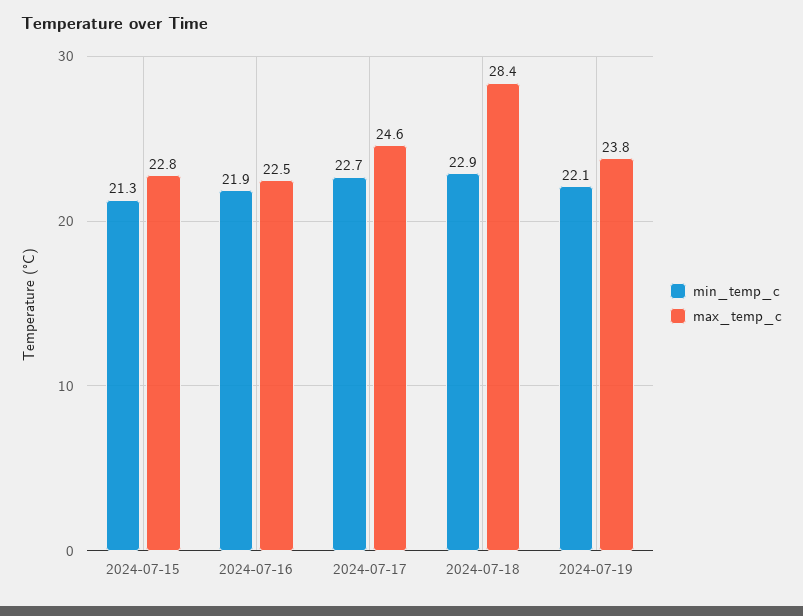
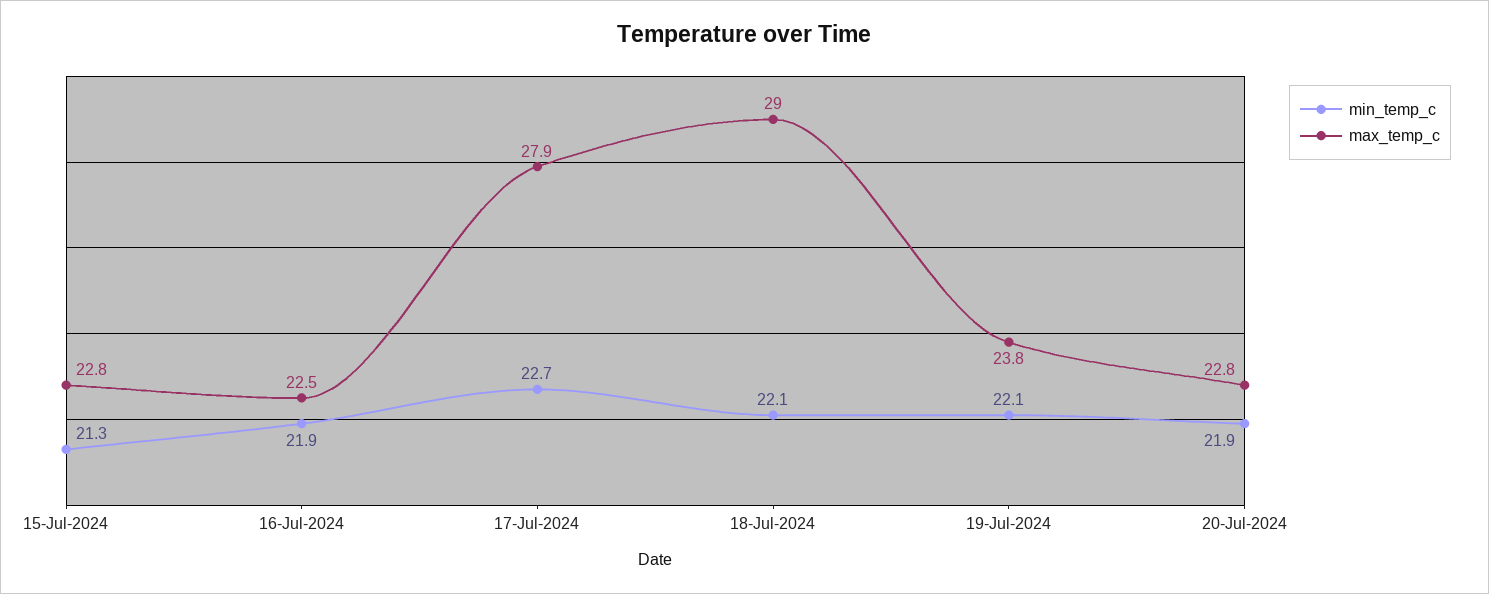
max_temp_c, 2024-07-17: 24.6 -> 27.9
min_temp_c, 2024-07-18: 22.9 -> 22.1
max_temp_c, 2024-07-18: 28.4 -> 29
min_temp_c, 20-Jul-2024: none -> 21.9
max_temp_c, 20-Jul-2024: none -> 22.8

